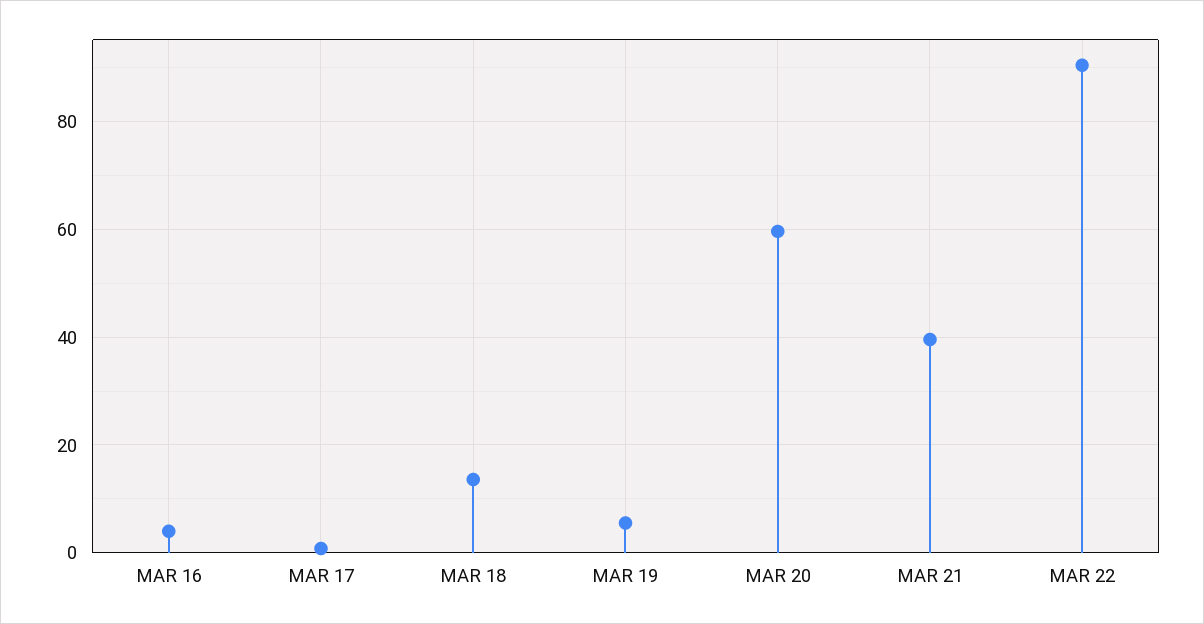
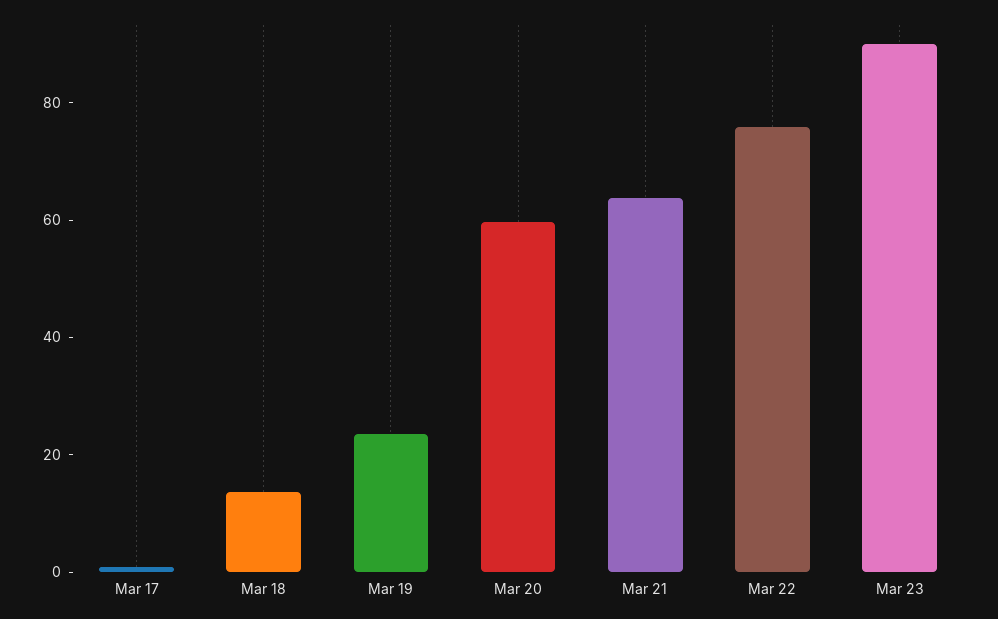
MAR 16: 4 -> none
MAR 19: 6 -> 25
MAR 21: 40 -> 65
MAR 22: 90 -> 75
Mar 23: none -> 90

